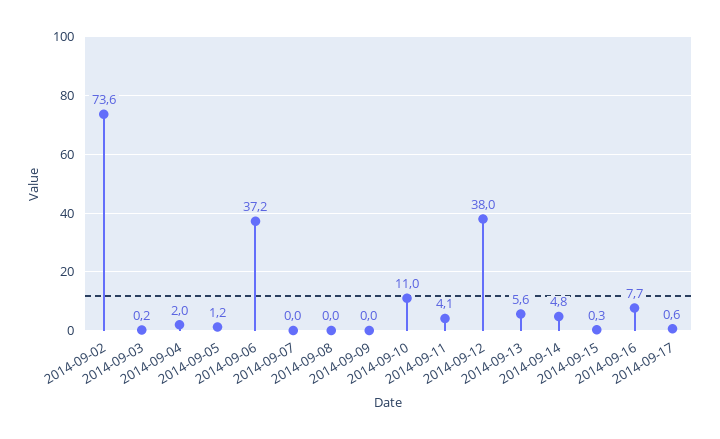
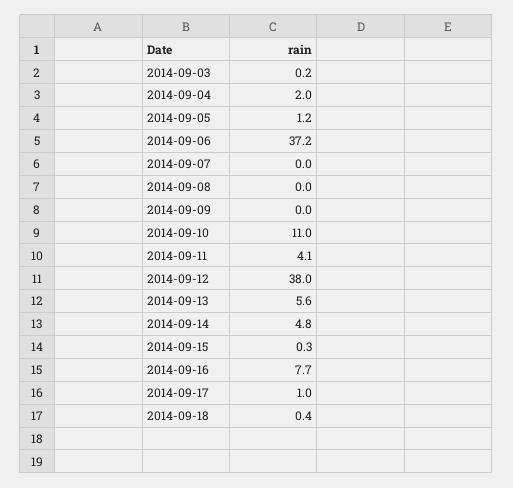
2014-09-02: 73.6 -> none
2014-09-17: 0.6 -> 1
2014-09-18: none -> 0.4

